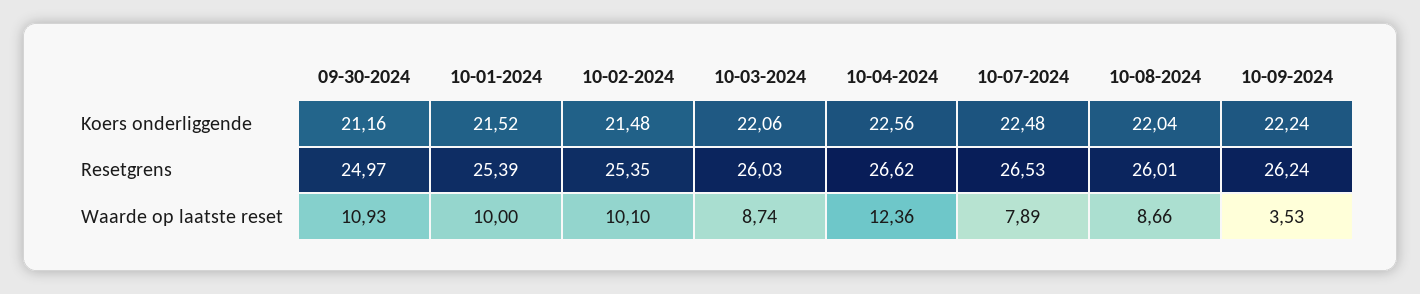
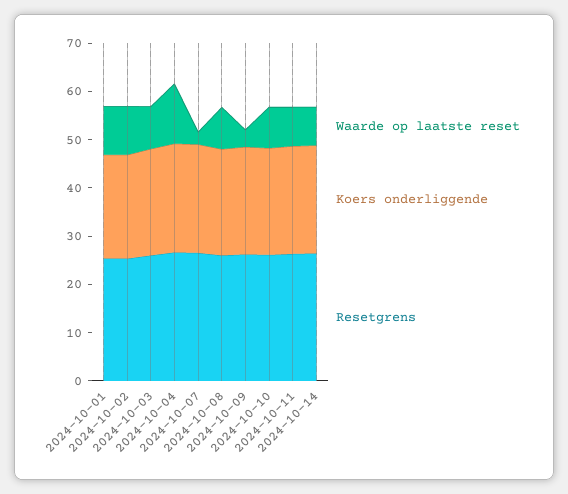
Koers onderliggende, 09-30-2024: 21.16 -> none
Resetgrens, 09-30-2024: 24.97 -> none
Waarde op laatste reset, 09-30-2024: 10.93 -> none
Waarde op laatste reset, 10-07-2024: 7.89 -> 2
Waarde op laatste reset, 2024-10-10: none -> 8
Koers onderliggende, 2024-10-10: none -> 22
Resetgrens, 2024-10-10: none -> 26
Waarde op laatste reset, 2024-10-11: none -> 8
Koers onderliggende, 2024-10-11: none -> 22
Resetgrens, 2024-10-11: none -> 26
Waarde op laatste reset, 2024-10-14: none -> 8
Koers onderliggende, 2024-10-14: none -> 22
Resetgrens, 2024-10-14: none -> 26

